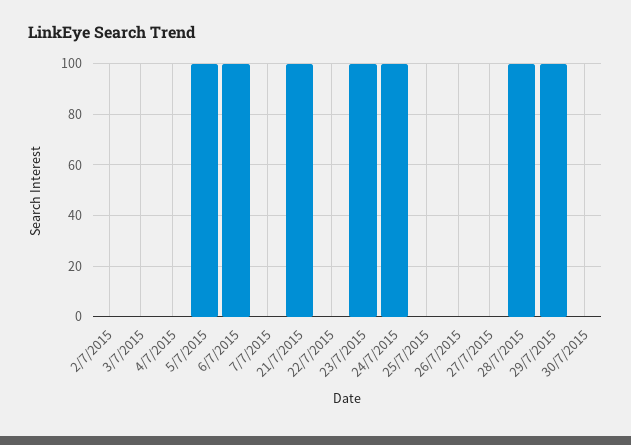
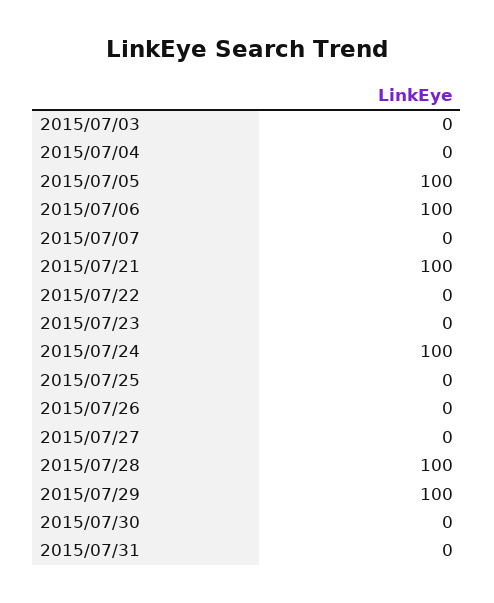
2/7/2015: 0 -> none
23/7/2015: 100 -> 0
2015/07/31: none -> 0

